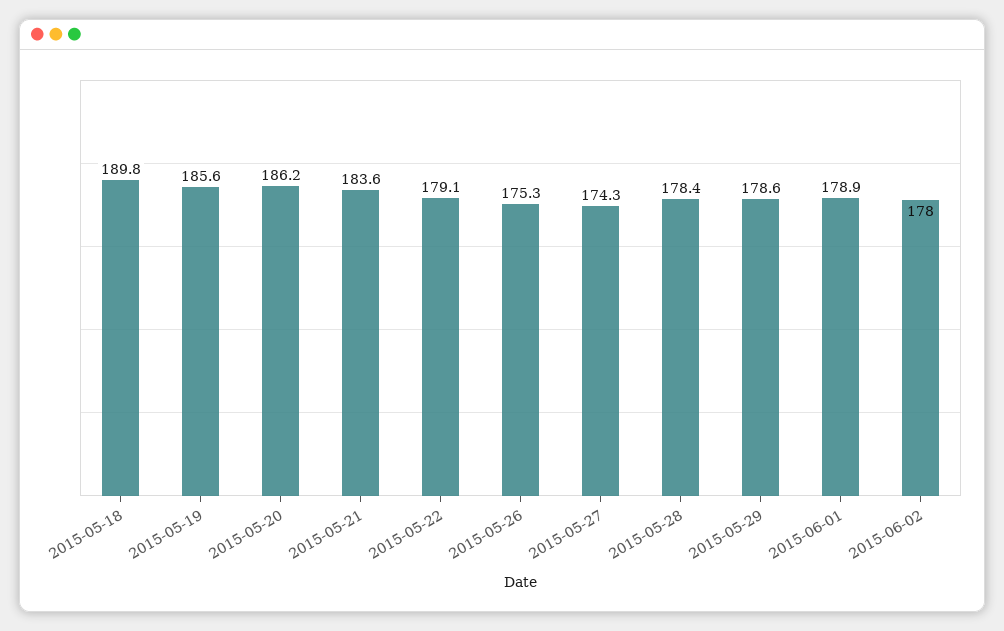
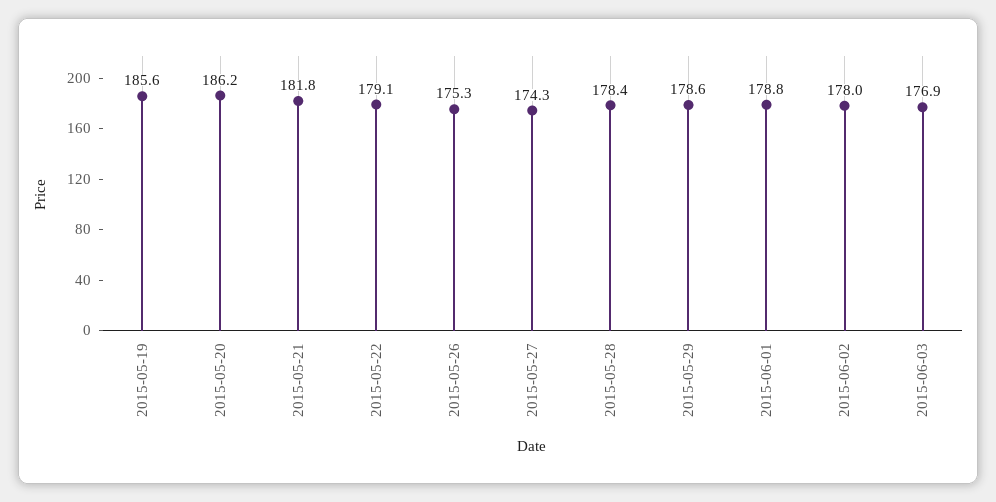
2015-05-18: 189.8 -> none
2015-05-21: 183.6 -> 181.8
2015-06-01: 178.9 -> 178.8
2015-06-03: none -> 176.9

